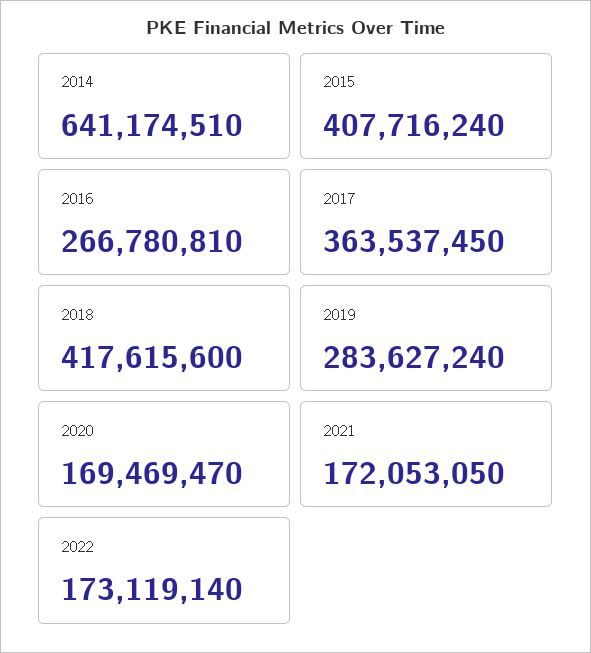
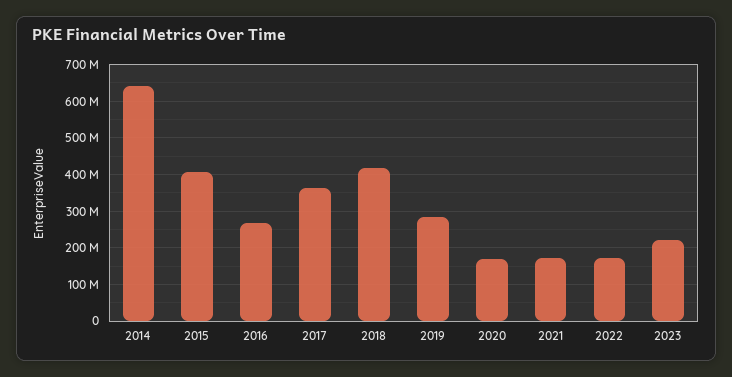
2023: none -> 220000000

